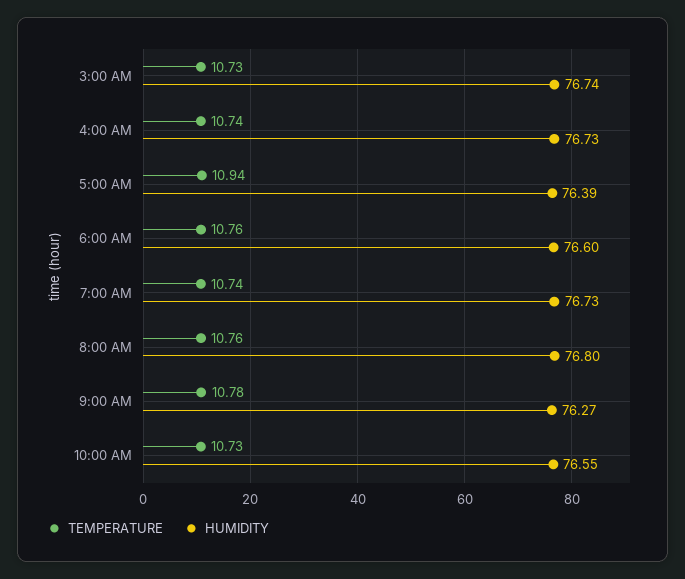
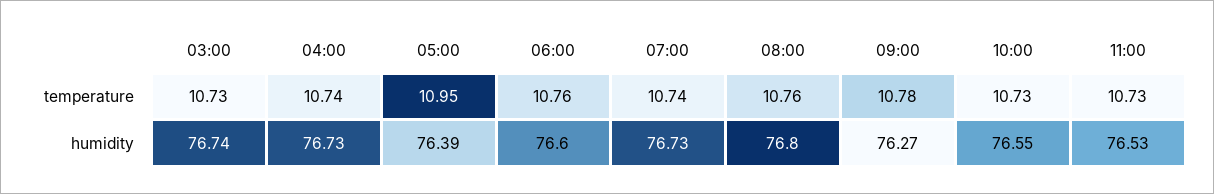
TEMPERATURE, 5:00 AM: 10.94 -> 10.95
TEMPERATURE, 11:00: none -> 10.73
HUMIDITY, 11:00: none -> 76.53

